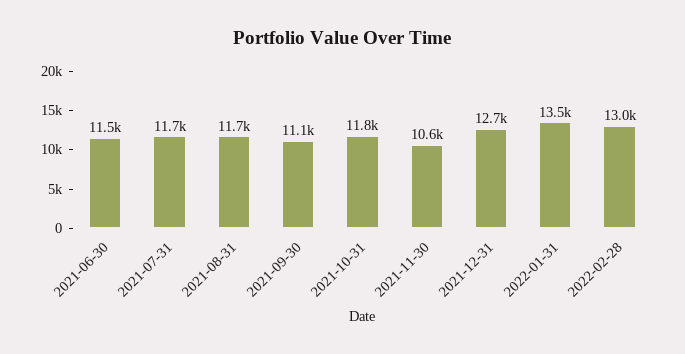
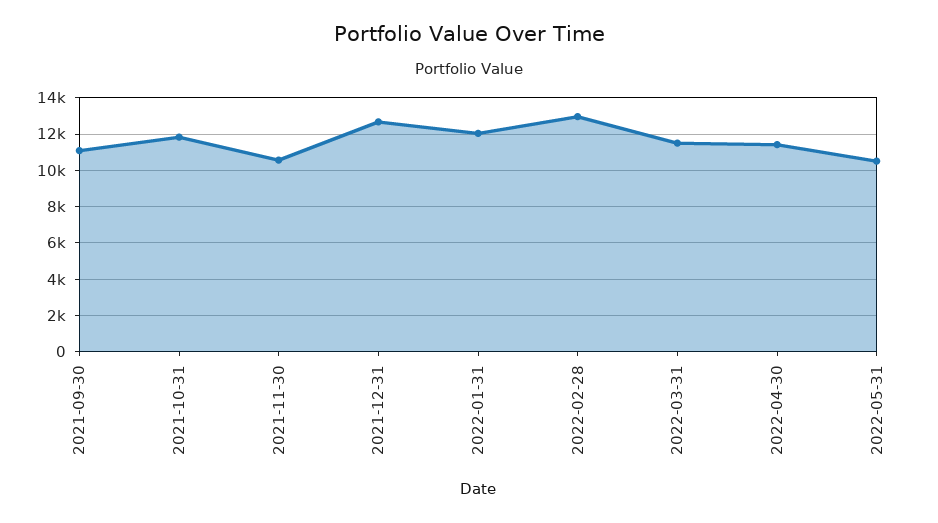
2021-06-30: 11500 -> none
2021-07-31: 11700 -> none
2021-08-31: 11700 -> none
2022-01-31: 13500 -> 12000
2022-03-31: none -> 11500
2022-04-30: none -> 11500
2022-05-31: none -> 10500

